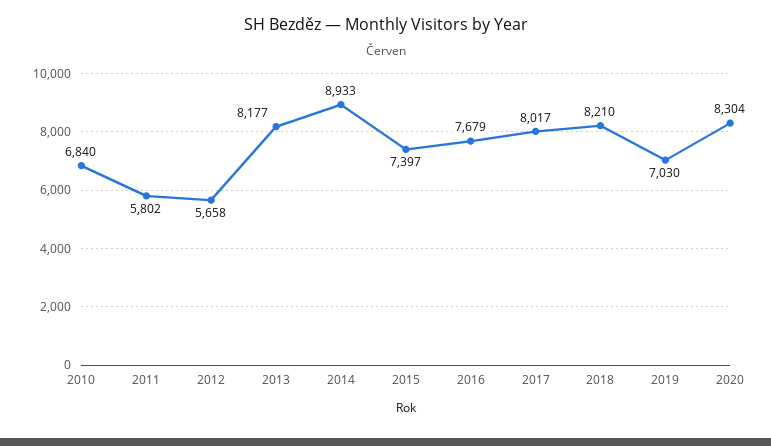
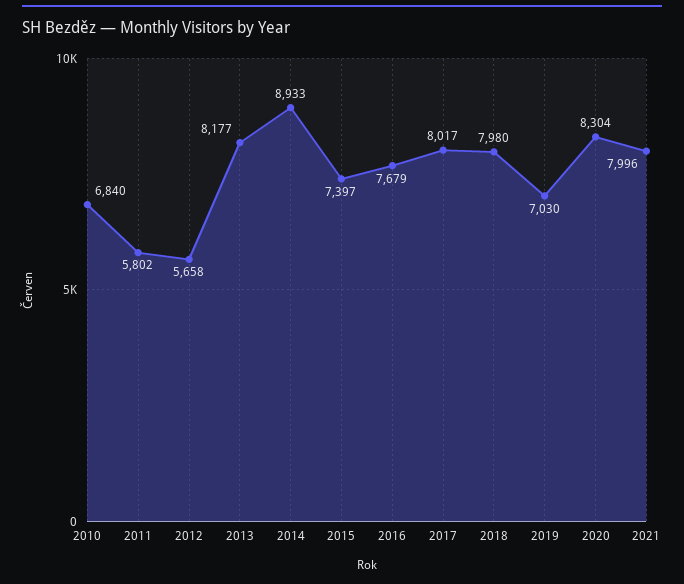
2018: 8210 -> 7980
2021: none -> 7996

